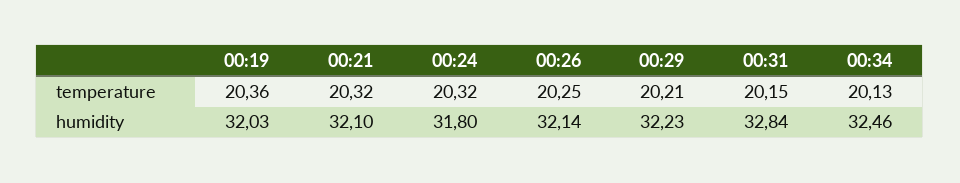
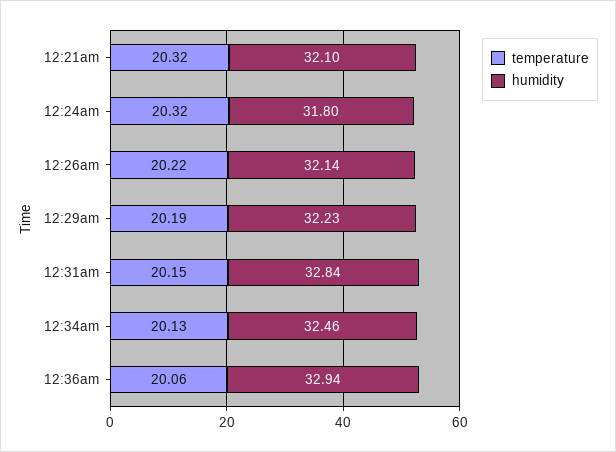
temperature, 00:19: 20.36 -> none
temperature, 00:26: 20.25 -> 20.22
temperature, 00:29: 20.21 -> 20.19
humidity, 00:19: 32.03 -> none
temperature, 12:36am: none -> 20.06
humidity, 12:36am: none -> 32.94

